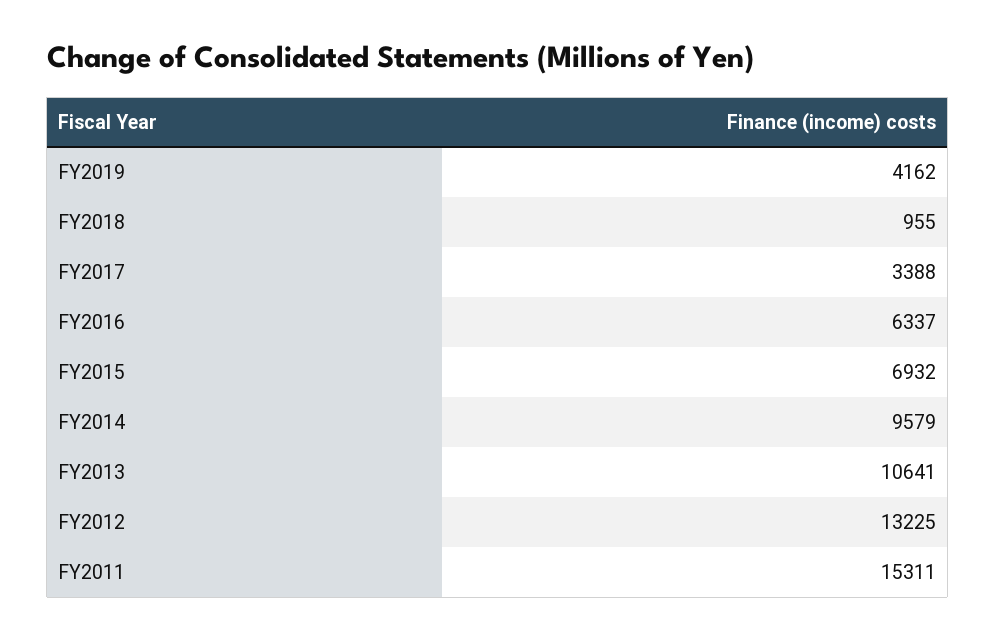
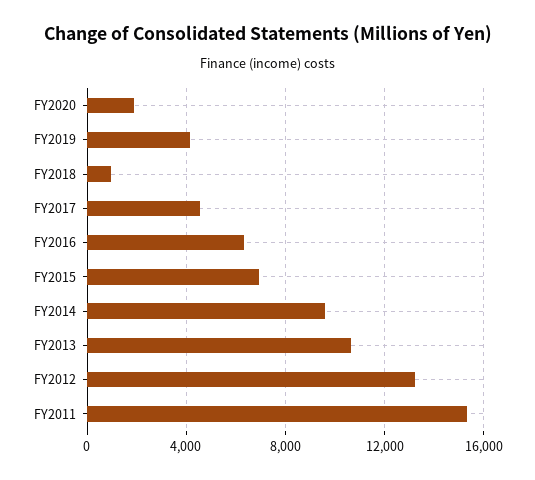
FY2017: 3388 -> 4500
FY2020: none -> 2000

